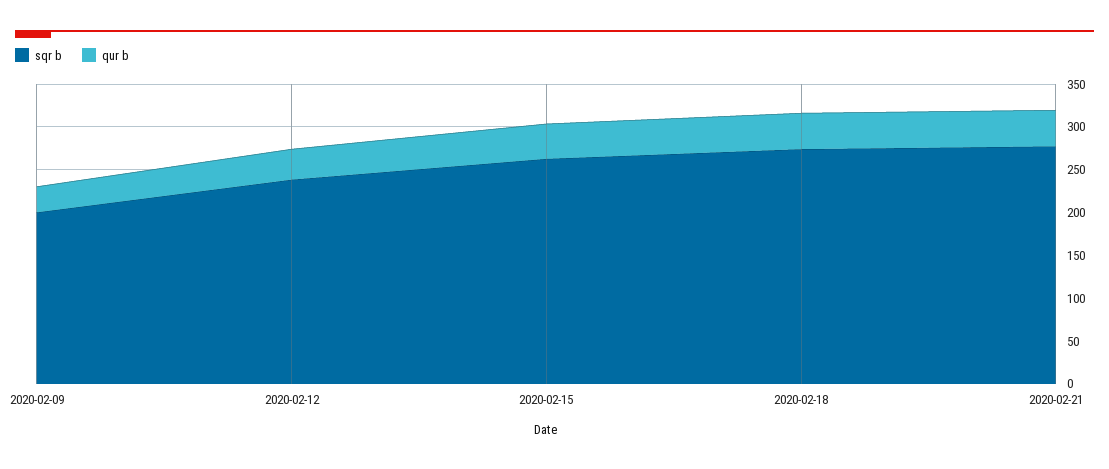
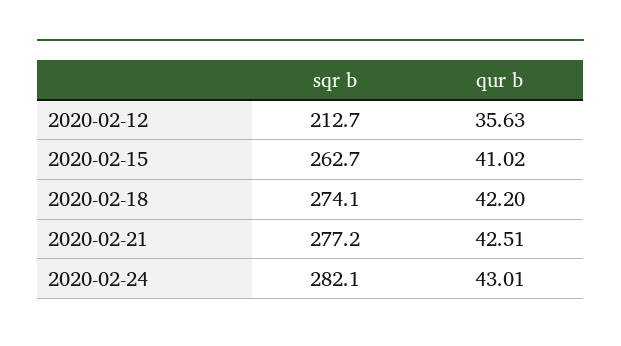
sqr b, 2020-02-09: 200 -> none
qur b, 2020-02-09: 30 -> none
sqr b, 2020-02-12: 240 -> 212.7
sqr b, 2020-02-24: none -> 282.1
qur b, 2020-02-24: none -> 43.01

